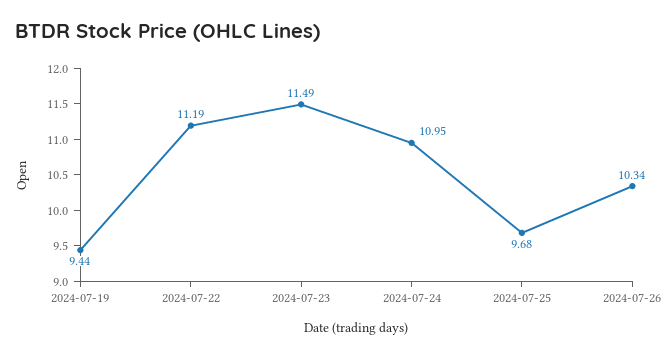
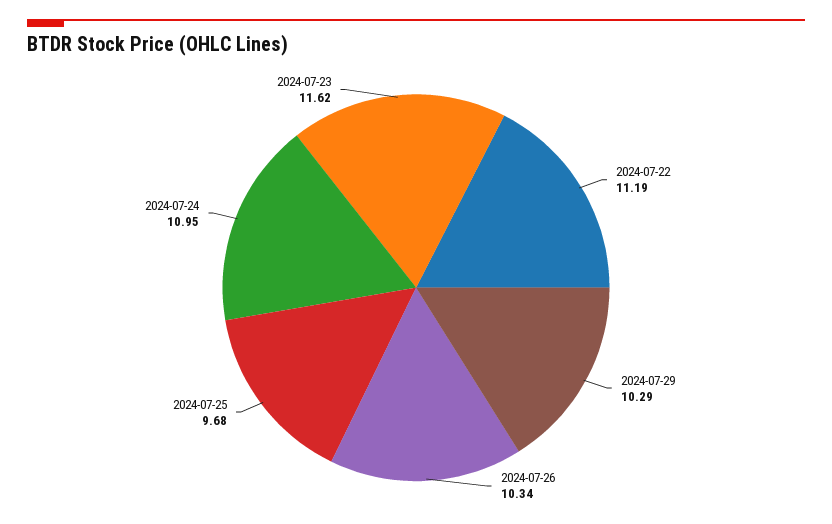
2024-07-19: 9.44 -> none
2024-07-23: 11.49 -> 11.62
2024-07-29: none -> 10.29

